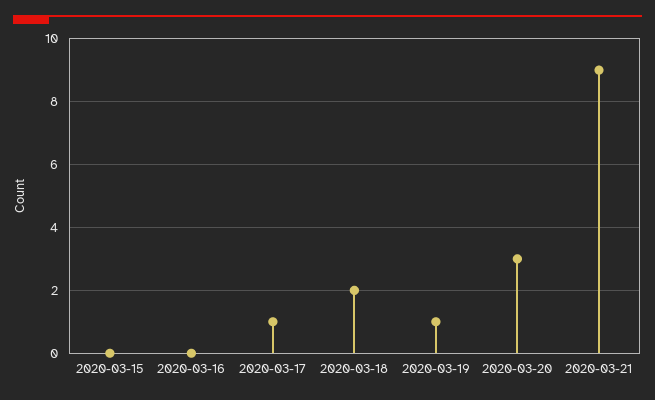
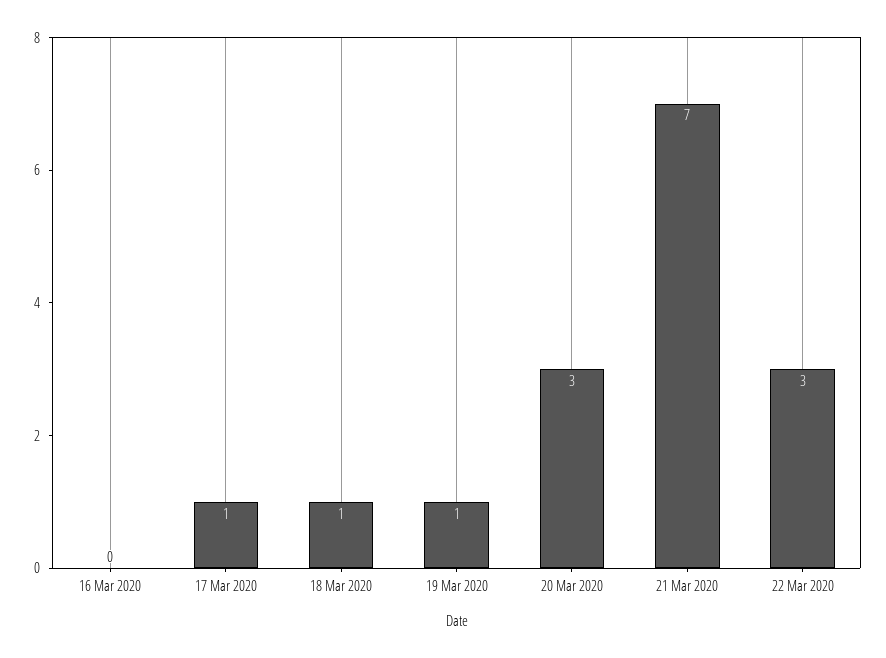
2020-03-15: 0 -> none
2020-03-18: 2 -> 1
2020-03-21: 9 -> 7
22 Mar 2020: none -> 3

